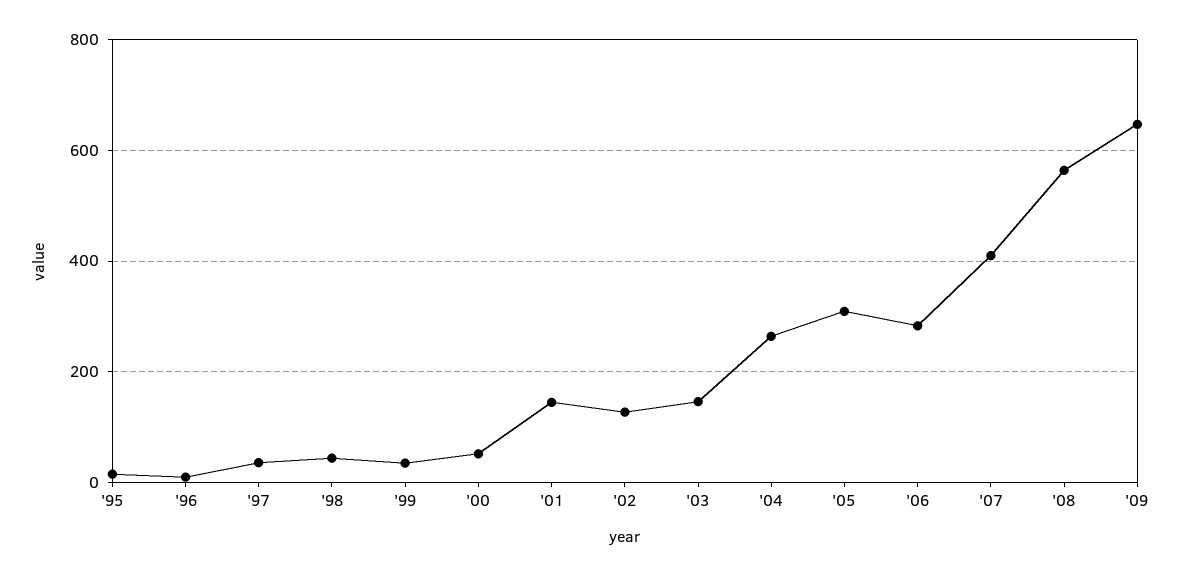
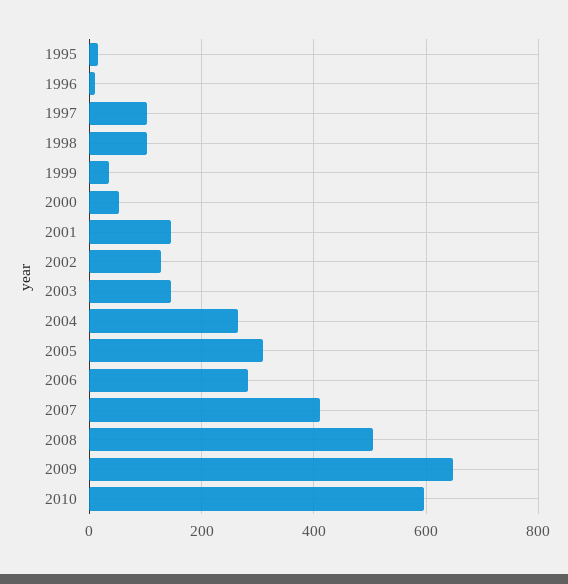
'97: 40 -> 100
'98: 40 -> 100
'08: 560 -> 500
2010: none -> 600

